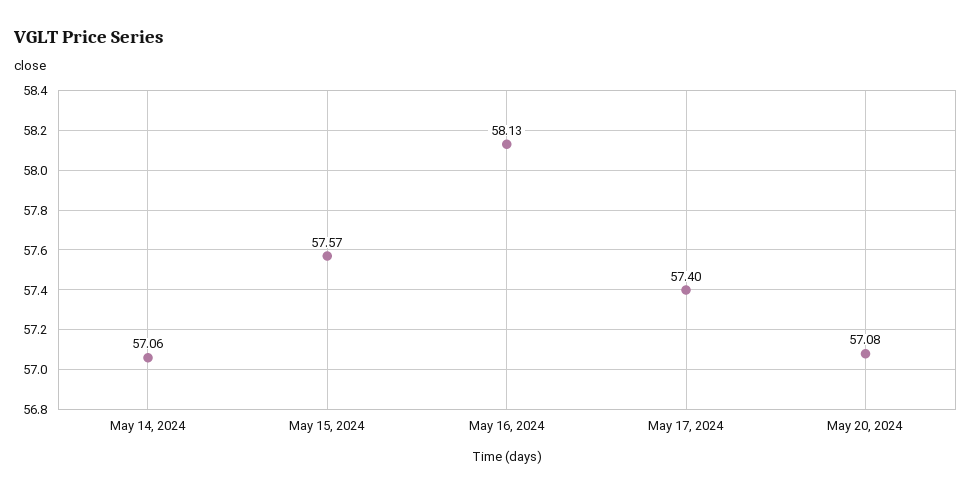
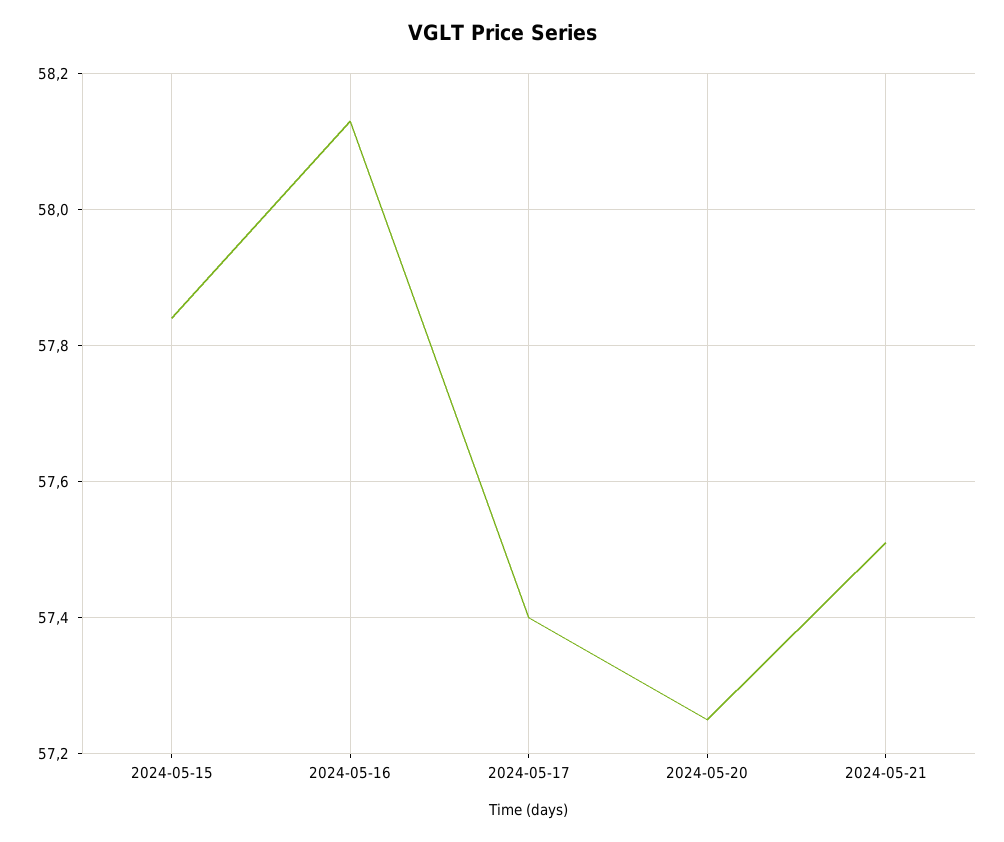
May 14, 2024: 57.06 -> none
May 15, 2024: 57.57 -> 57.85
May 20, 2024: 57.08 -> 57.25
2024-05-21: none -> 57.5

